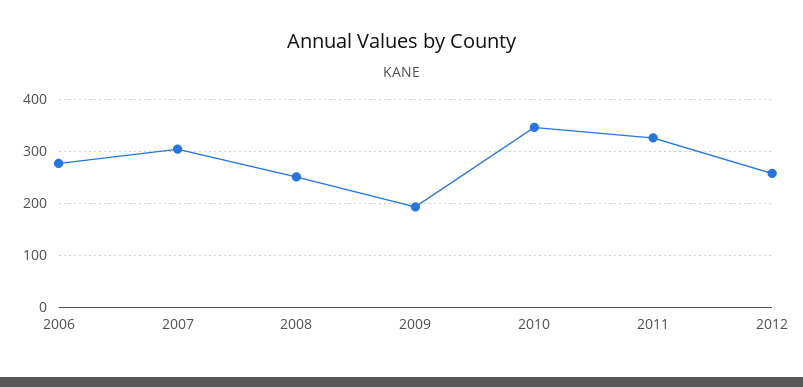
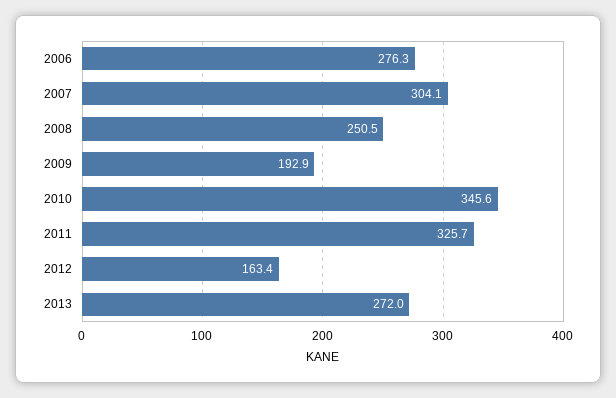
2012: 260 -> 163.4
2013: none -> 272

